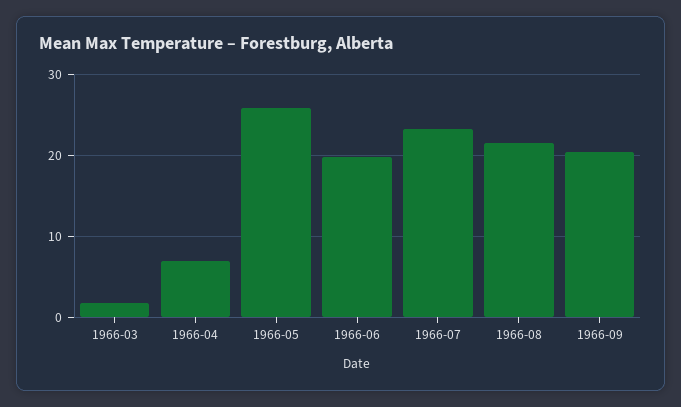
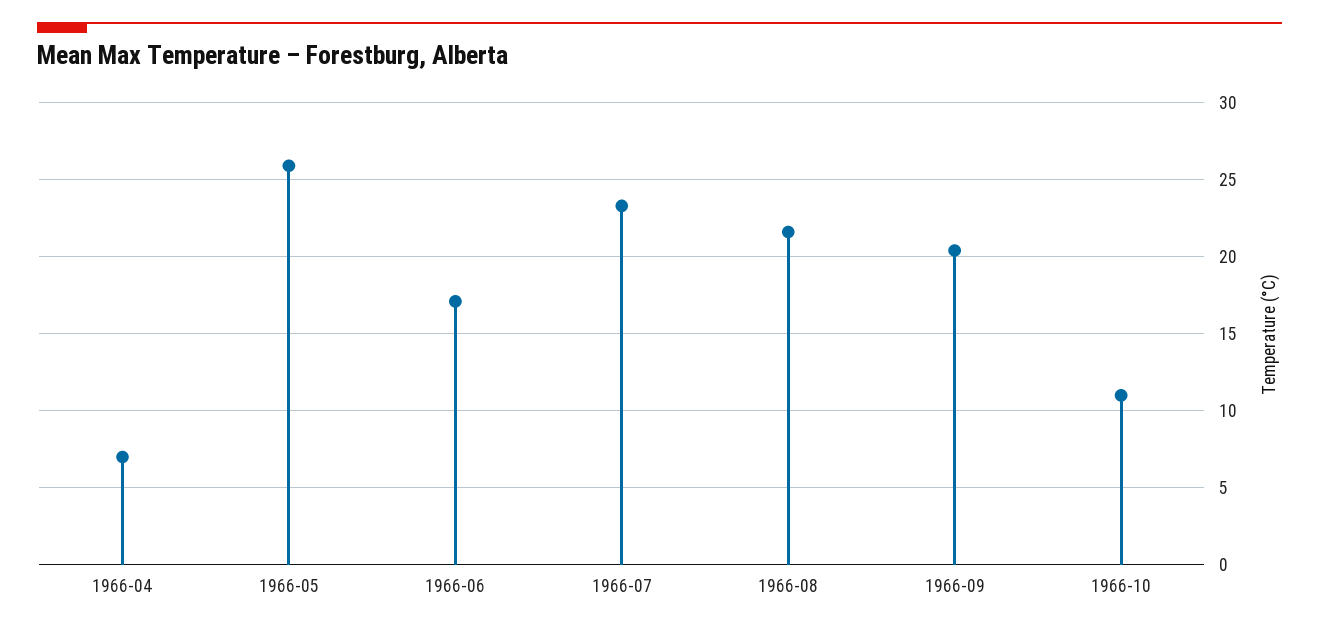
1966-03: 2 -> none
1966-06: 20 -> 17
1966-10: none -> 11

